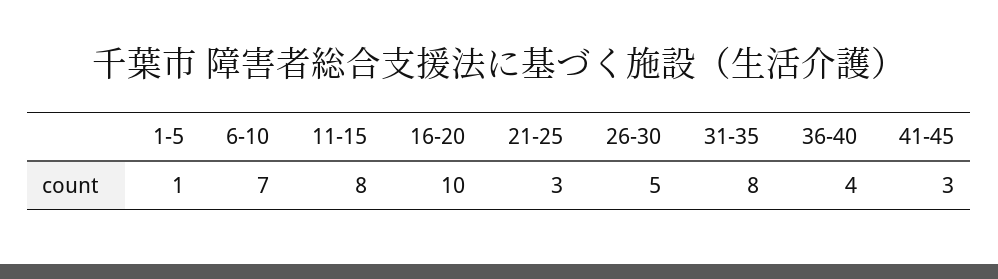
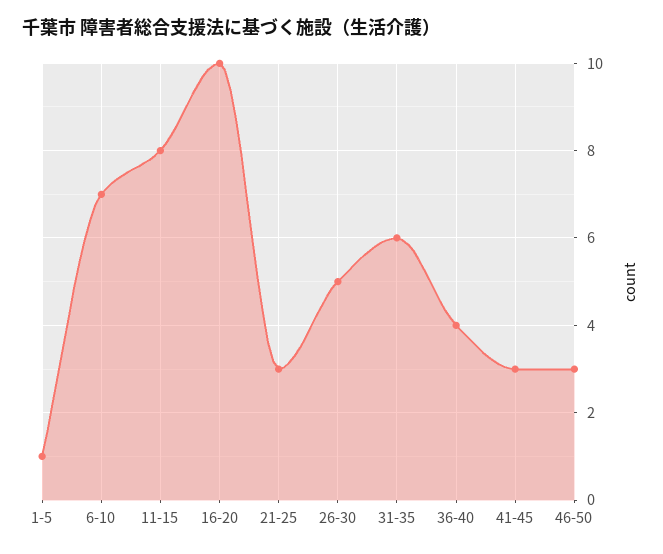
31-35: 8 -> 6
46-50: none -> 3

